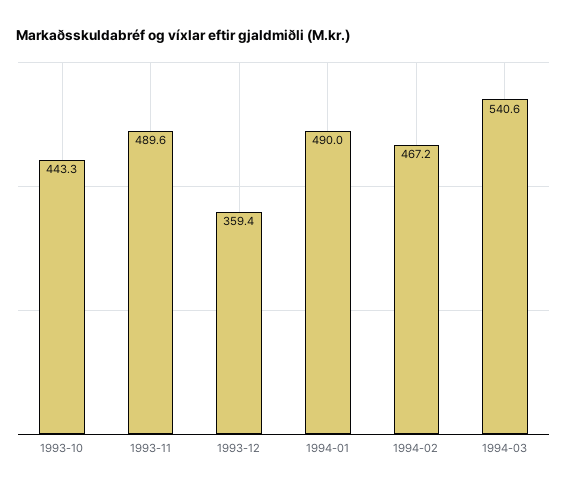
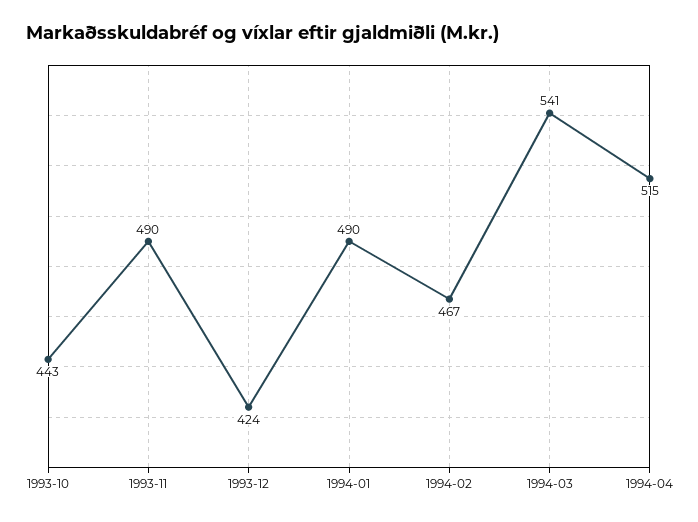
1993-12: 359.4 -> 424
1994-04: none -> 515

